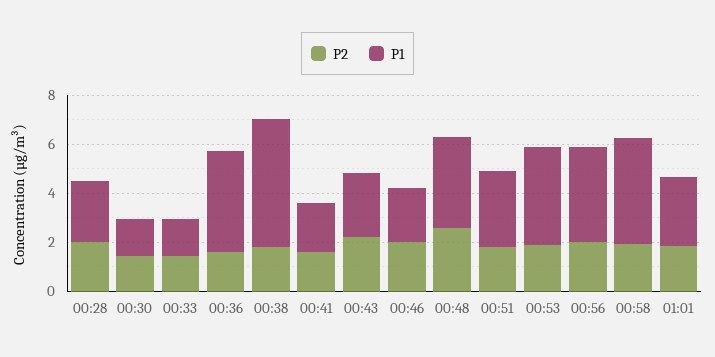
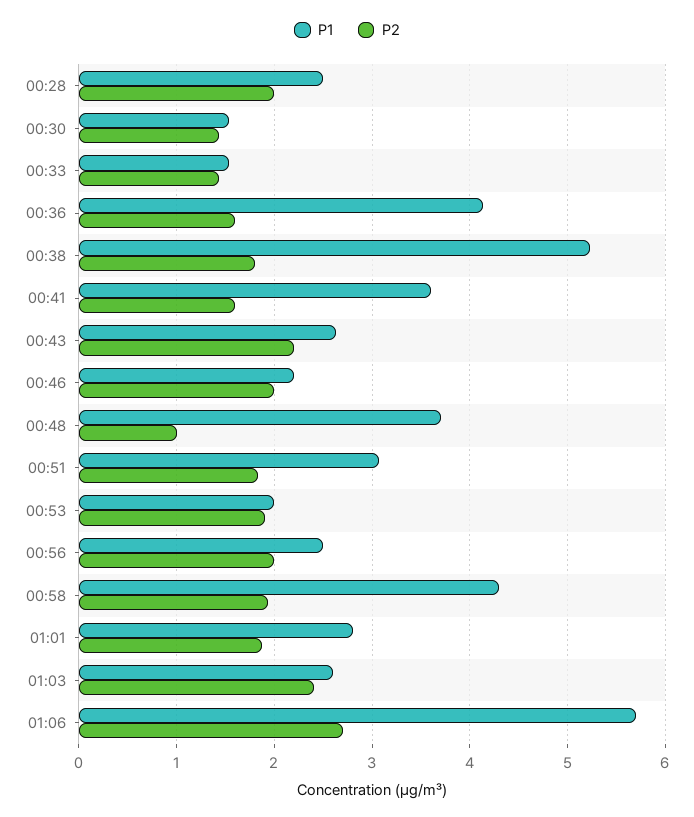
P1, 00:41: 2 -> 3.6
P2, 00:48: 2.5 -> 1
P1, 00:53: 4 -> 2
P1, 00:56: 4 -> 2.5
P1, 01:03: none -> 2.6
P2, 01:03: none -> 2.4
P1, 01:06: none -> 5.7
P2, 01:06: none -> 2.7

